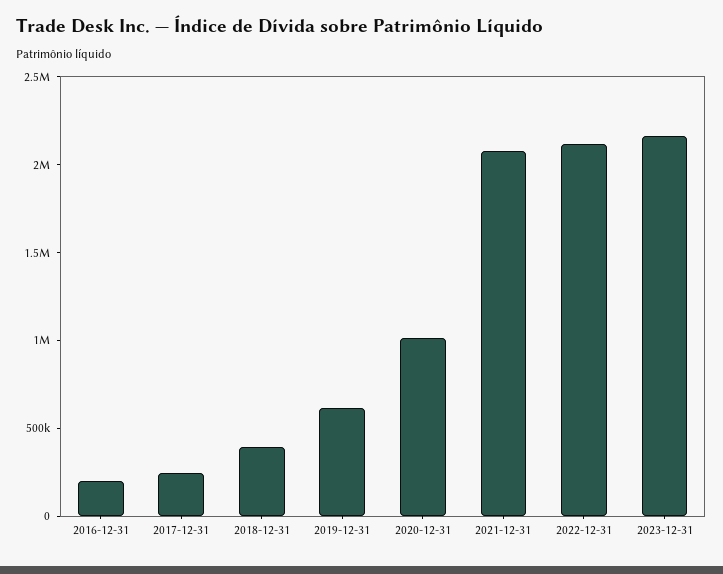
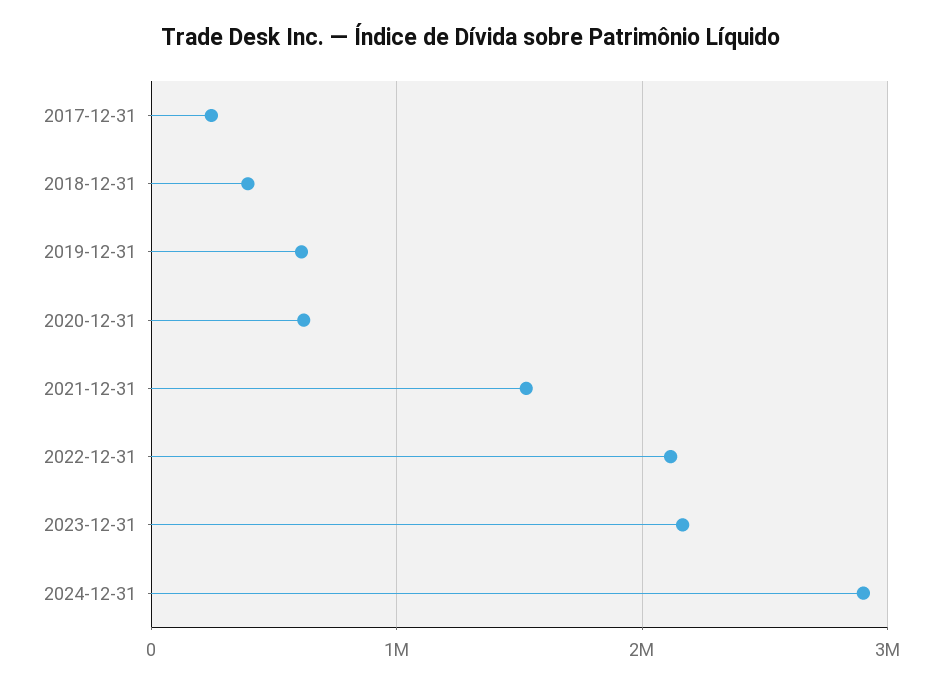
2016-12-31: 200000 -> none
2020-12-31: 1000000 -> 600000
2021-12-31: 2100000 -> 1500000
2024-12-31: none -> 2900000

